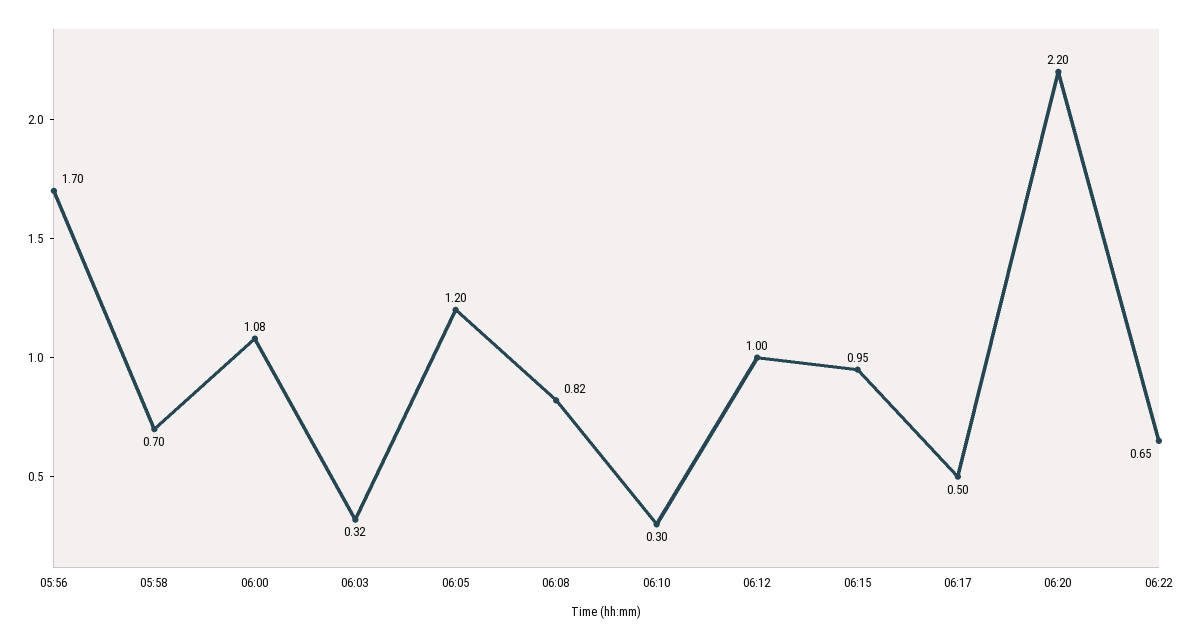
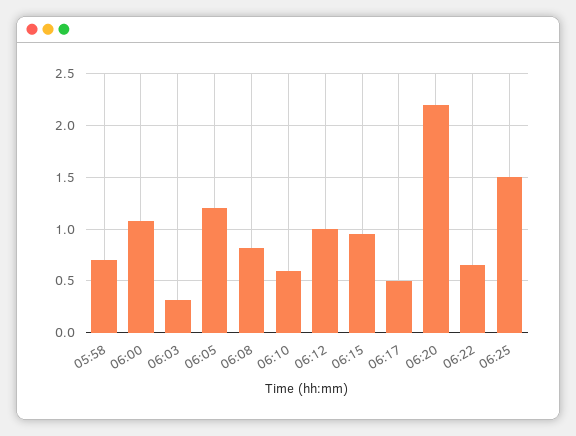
05:56: 1.7 -> none
06:10: 0.3 -> 0.6
06:25: none -> 1.5

